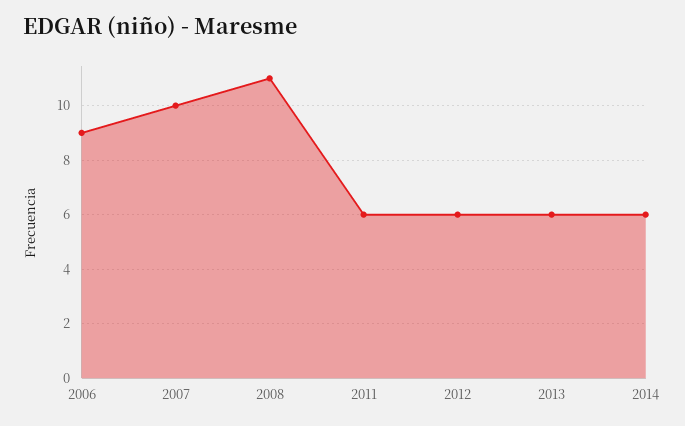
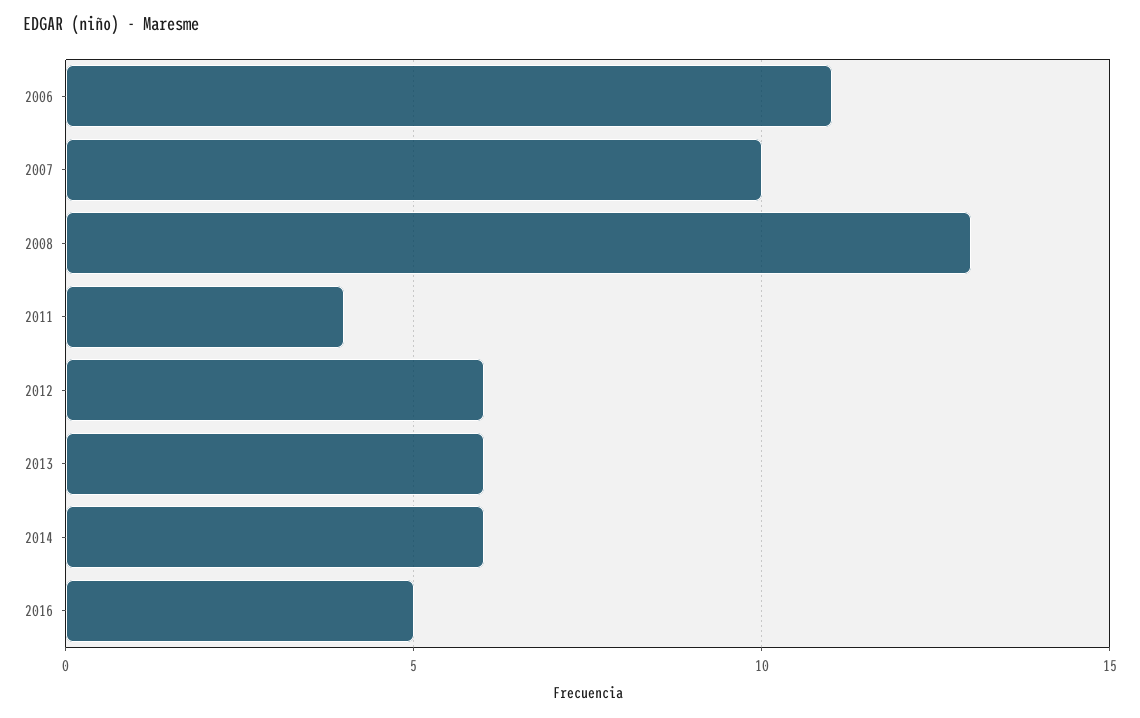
2006: 9 -> 11
2008: 11 -> 13
2011: 6 -> 4
2016: none -> 5

